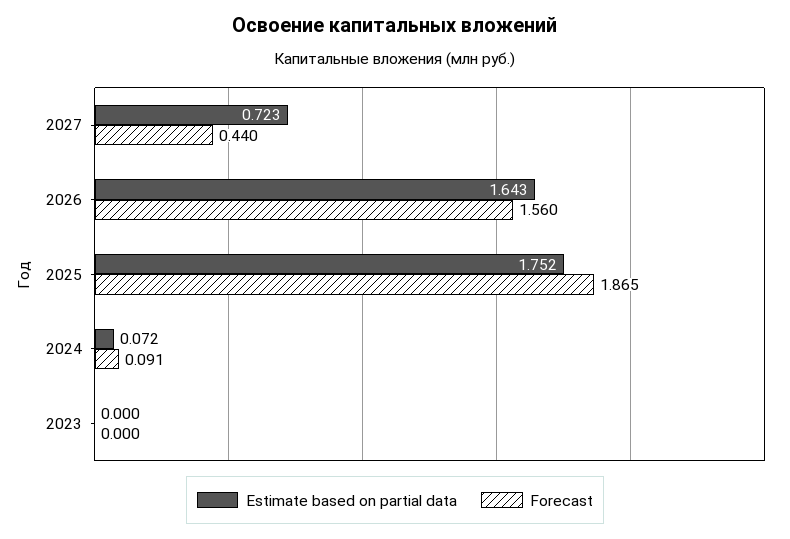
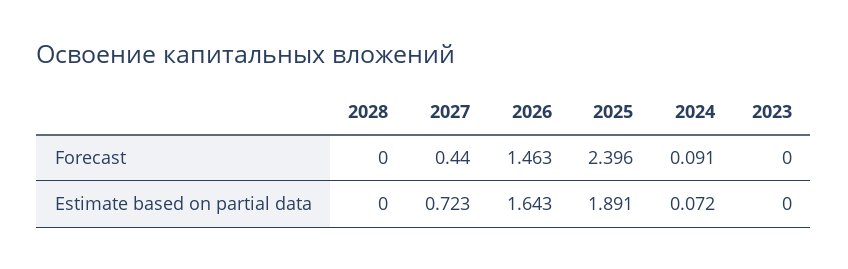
Forecast, 2026: 1.56 -> 1.463
Estimate based on partial data, 2025: 1.752 -> 1.891
Forecast, 2025: 1.865 -> 2.396
Forecast, 2028: none -> 0
Estimate based on partial data, 2028: none -> 0

